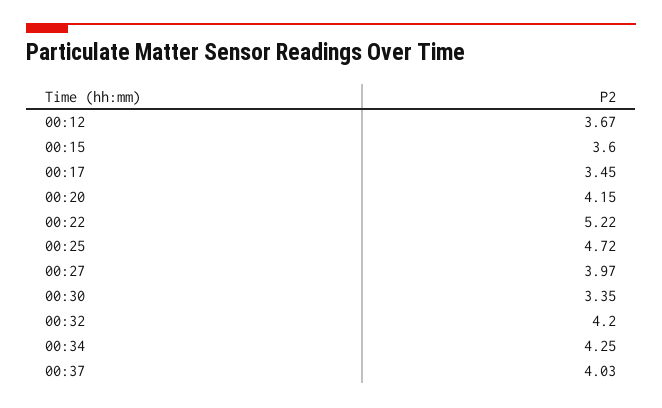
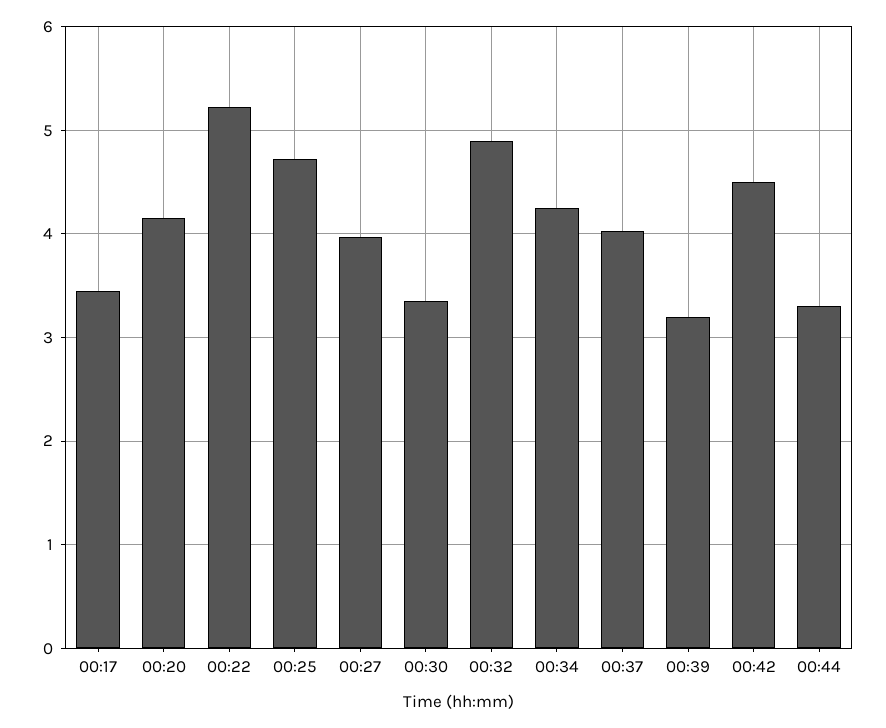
00:12: 3.67 -> none
00:15: 3.6 -> none
00:32: 4.2 -> 4.9
00:39: none -> 3.2
00:42: none -> 4.5
00:44: none -> 3.3

